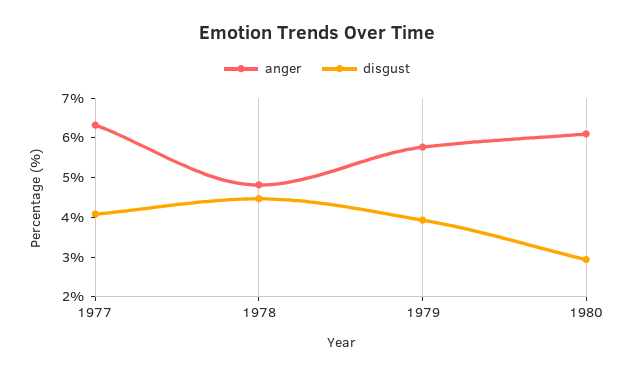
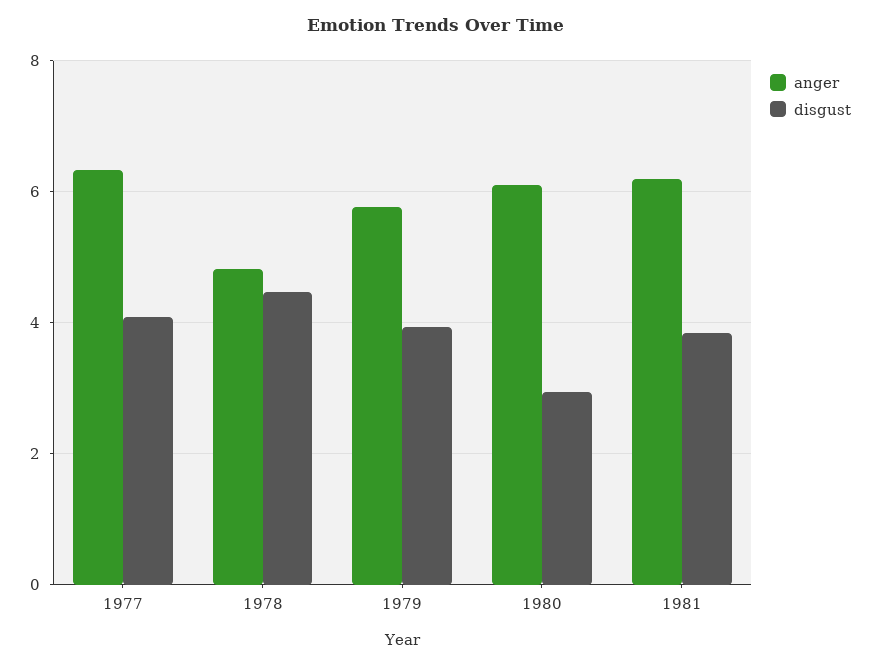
anger, 1981: none -> 6.2
disgust, 1981: none -> 3.8

